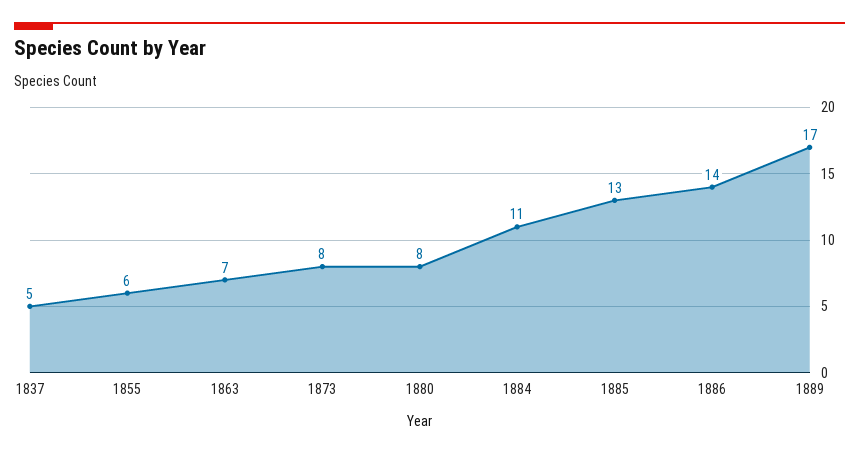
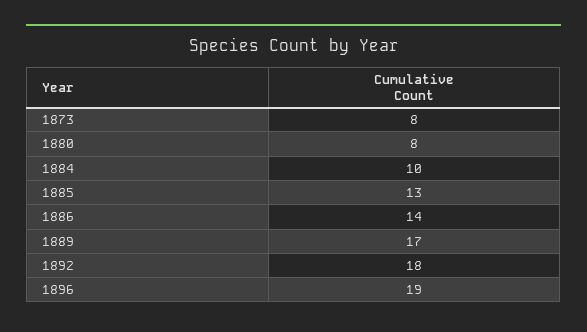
1837: 5 -> none
1855: 6 -> none
1863: 7 -> none
1884: 11 -> 10
1892: none -> 18
1896: none -> 19

